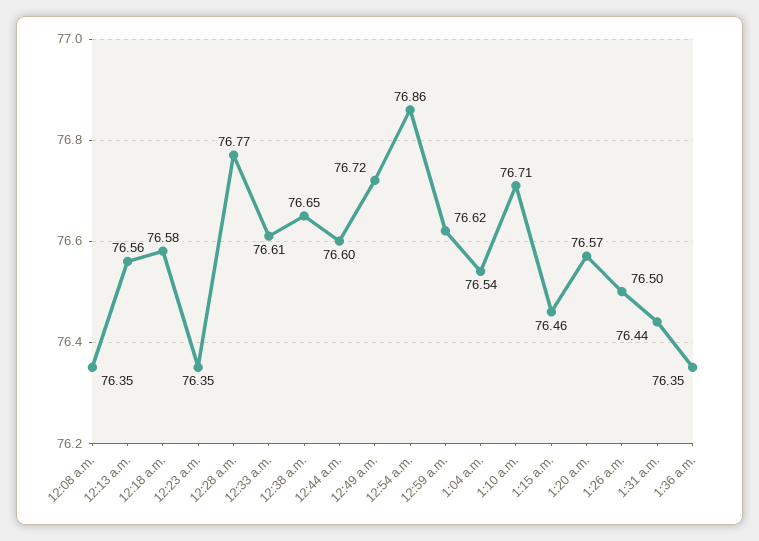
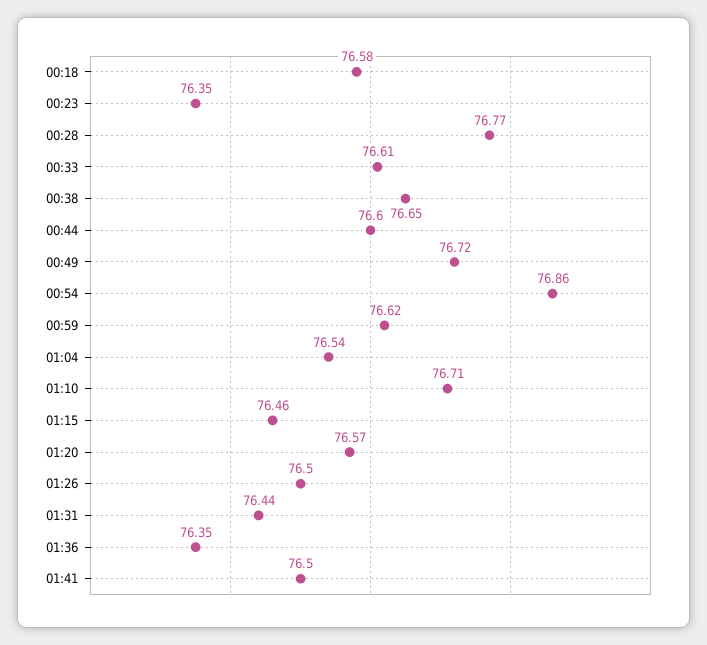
12:08 a.m.: 76.35 -> none
12:13 a.m.: 76.56 -> none
01:41: none -> 76.5

